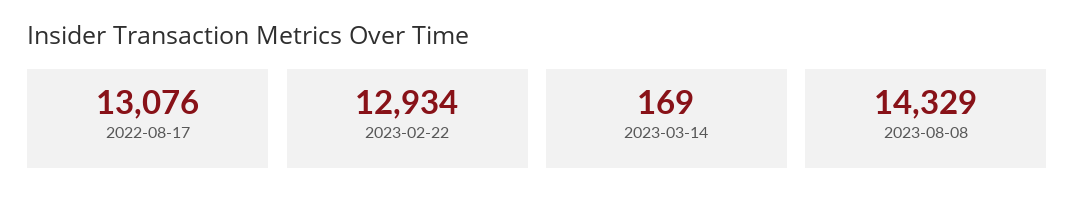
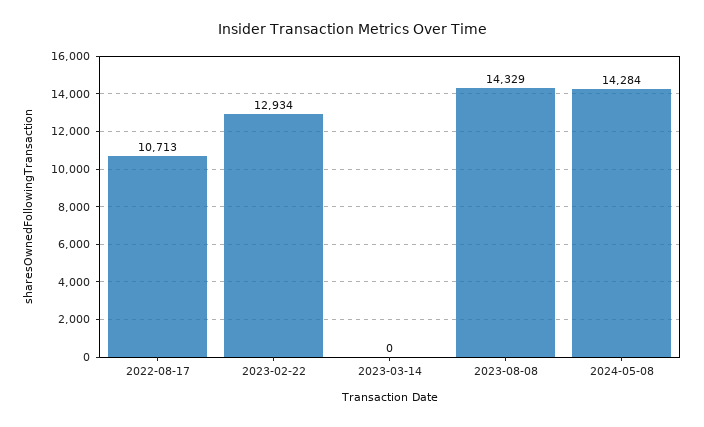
2022-08-17: 13076 -> 10713
2023-03-14: 169 -> 0
2024-05-08: none -> 14284

